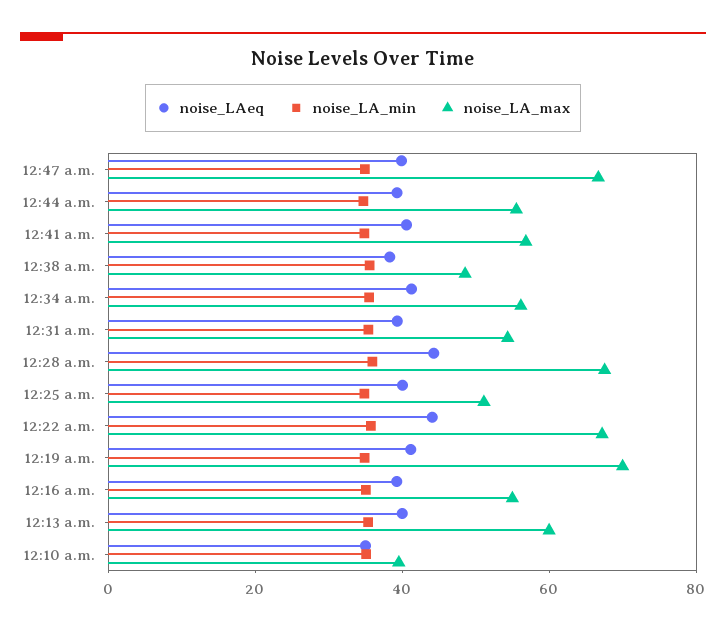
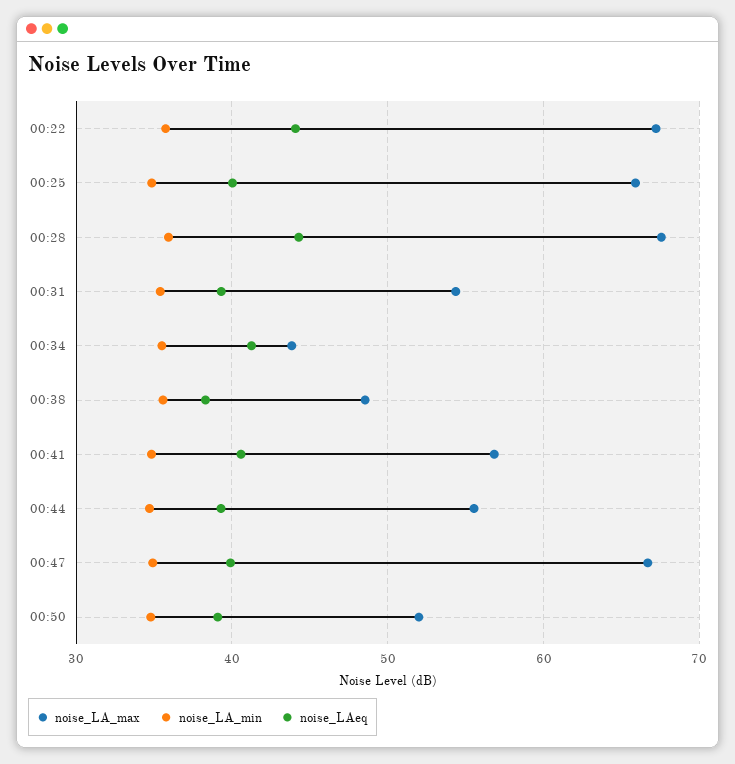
noise_LA_max, 12:34 a.m.: 55 -> 44
noise_LA_max, 12:25 a.m.: 50 -> 66
noise_LAeq, 12:19 a.m.: 40 -> none
noise_LA_min, 12:19 a.m.: 35 -> none
noise_LA_max, 12:19 a.m.: 70 -> none
noise_LAeq, 12:16 a.m.: 40 -> none
noise_LA_min, 12:16 a.m.: 35 -> none
noise_LA_max, 12:16 a.m.: 55 -> none
noise_LAeq, 12:13 a.m.: 40 -> none
noise_LA_min, 12:13 a.m.: 35 -> none
noise_LA_max, 12:13 a.m.: 60 -> none
noise_LAeq, 12:10 a.m.: 35 -> none
noise_LA_min, 12:10 a.m.: 35 -> none
noise_LA_max, 12:10 a.m.: 40 -> none
noise_LA_max, 00:50: none -> 52
noise_LA_min, 00:50: none -> 35
noise_LAeq, 00:50: none -> 39

